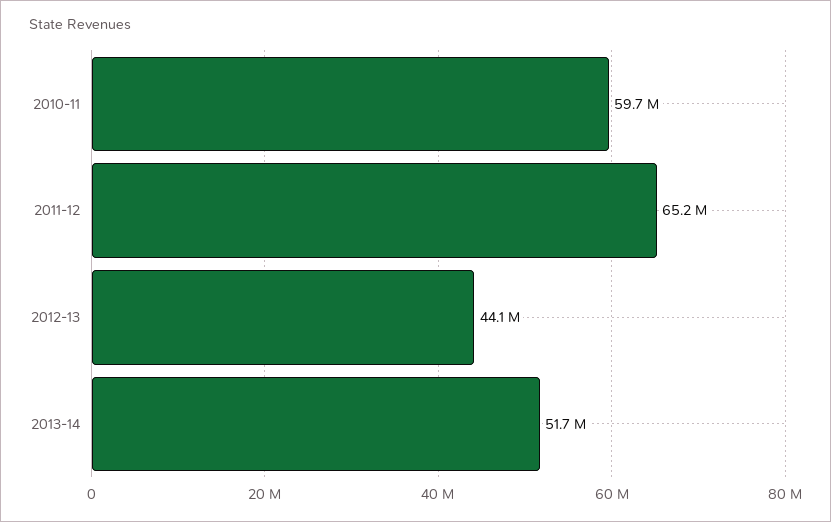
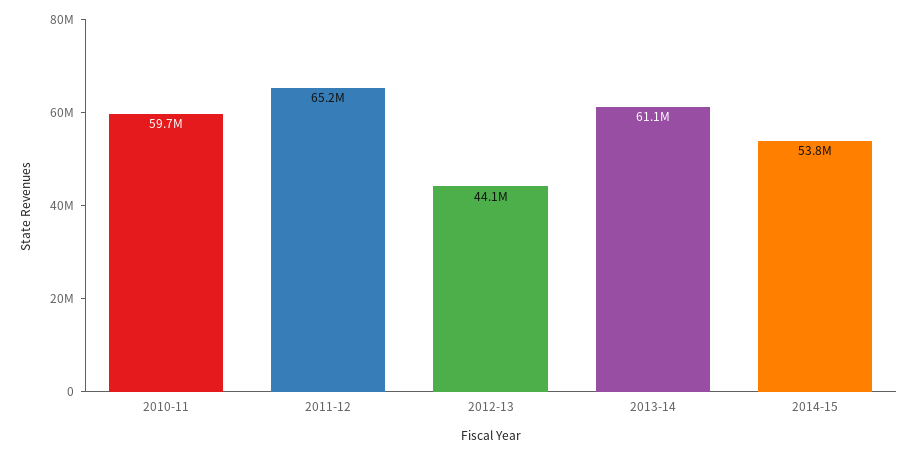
2013-14: 51700000 -> 61100000
2014-15: none -> 53800000

